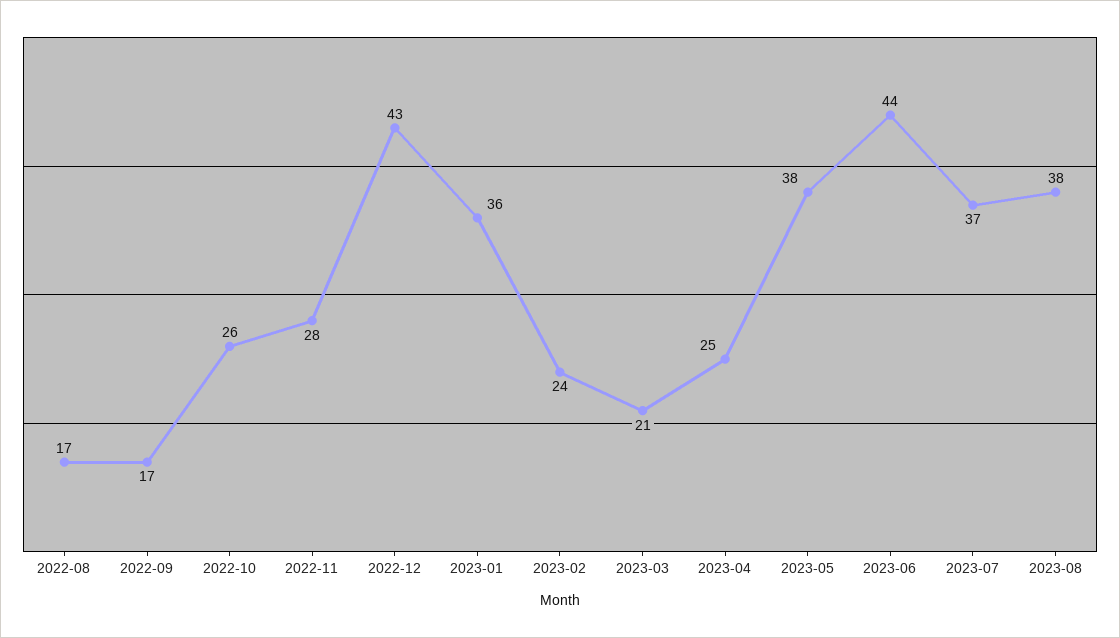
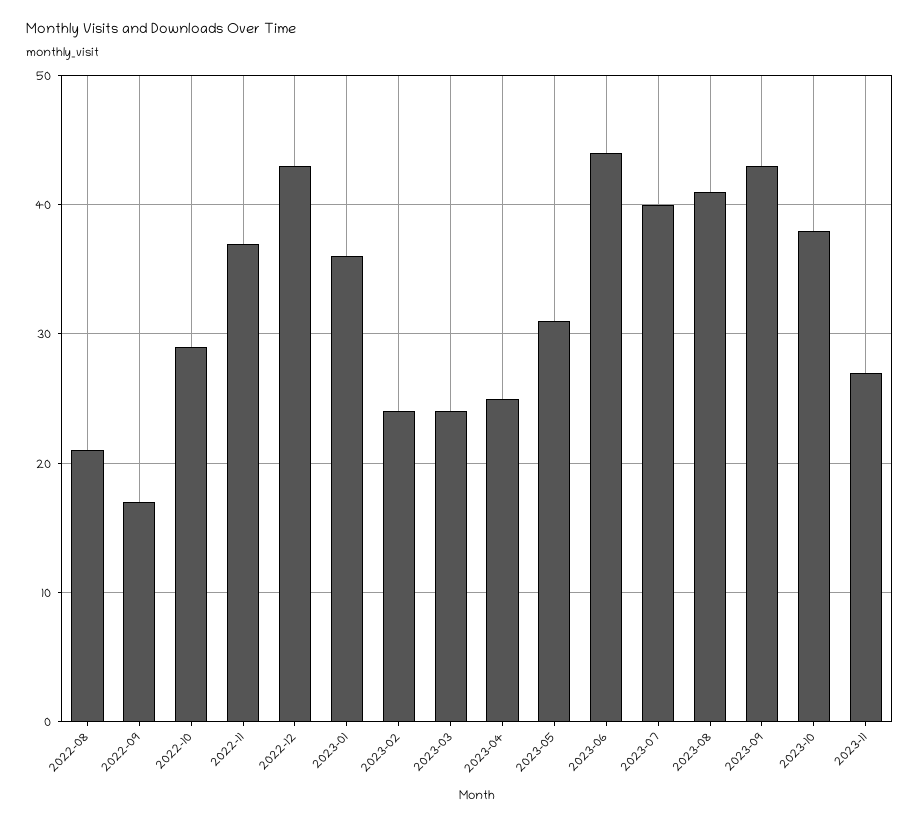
2022-08: 17 -> 21
2022-10: 26 -> 29
2022-11: 28 -> 37
2023-03: 21 -> 24
2023-05: 38 -> 31
2023-07: 37 -> 40
2023-08: 38 -> 41
2023-09: none -> 43
2023-10: none -> 38
2023-11: none -> 27

